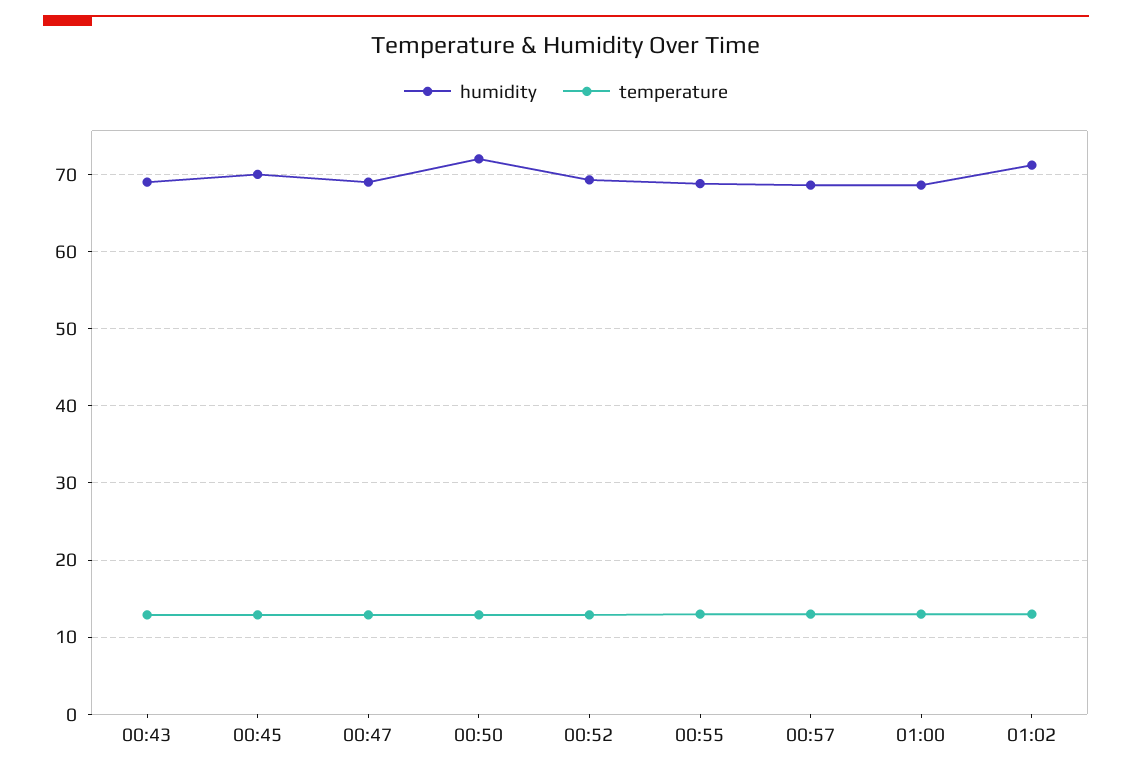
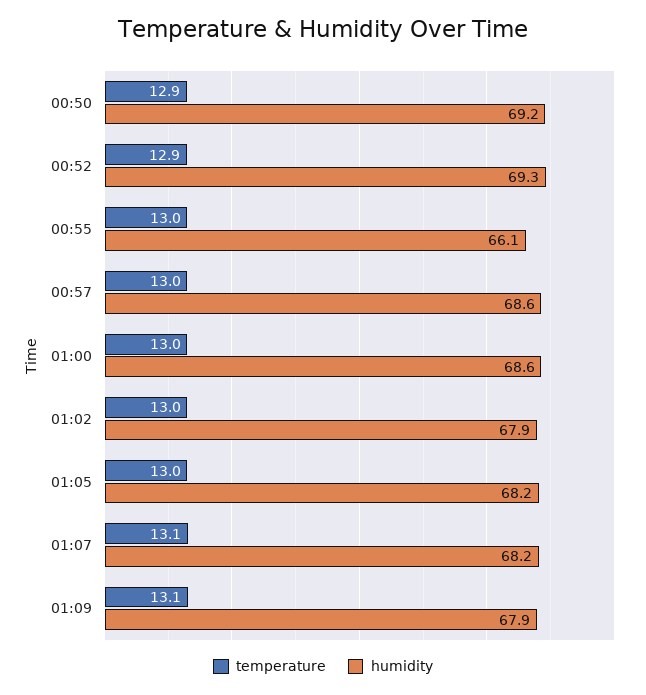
humidity, 00:43: 69 -> none
temperature, 00:43: 13 -> none
humidity, 00:45: 70 -> none
temperature, 00:45: 13 -> none
humidity, 00:47: 69 -> none
temperature, 00:47: 13 -> none
humidity, 00:50: 72 -> 69.2
humidity, 00:55: 69 -> 66.1
humidity, 01:02: 71 -> 67.9
temperature, 01:05: none -> 13
humidity, 01:05: none -> 68.2
temperature, 01:07: none -> 13.1
humidity, 01:07: none -> 68.2
temperature, 01:09: none -> 13.1
humidity, 01:09: none -> 67.9

